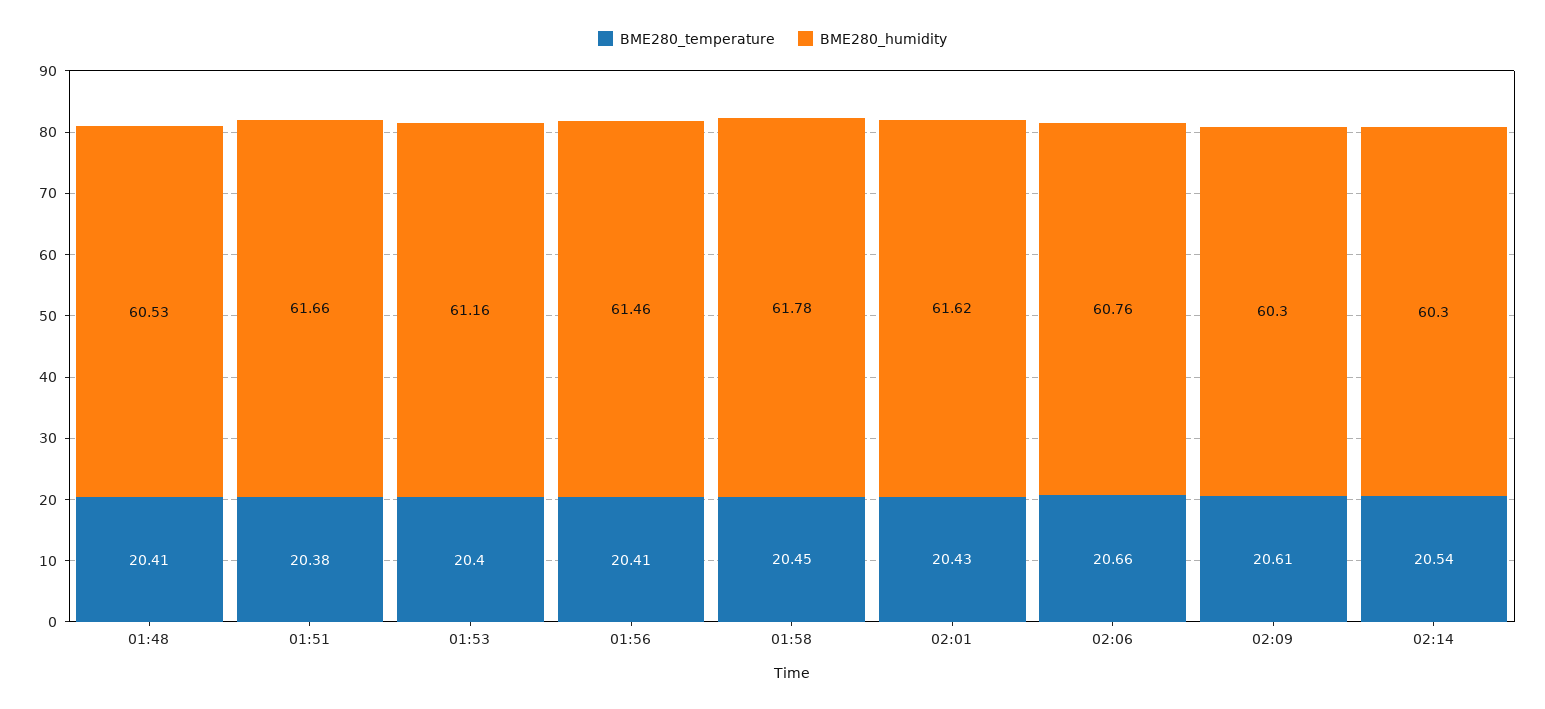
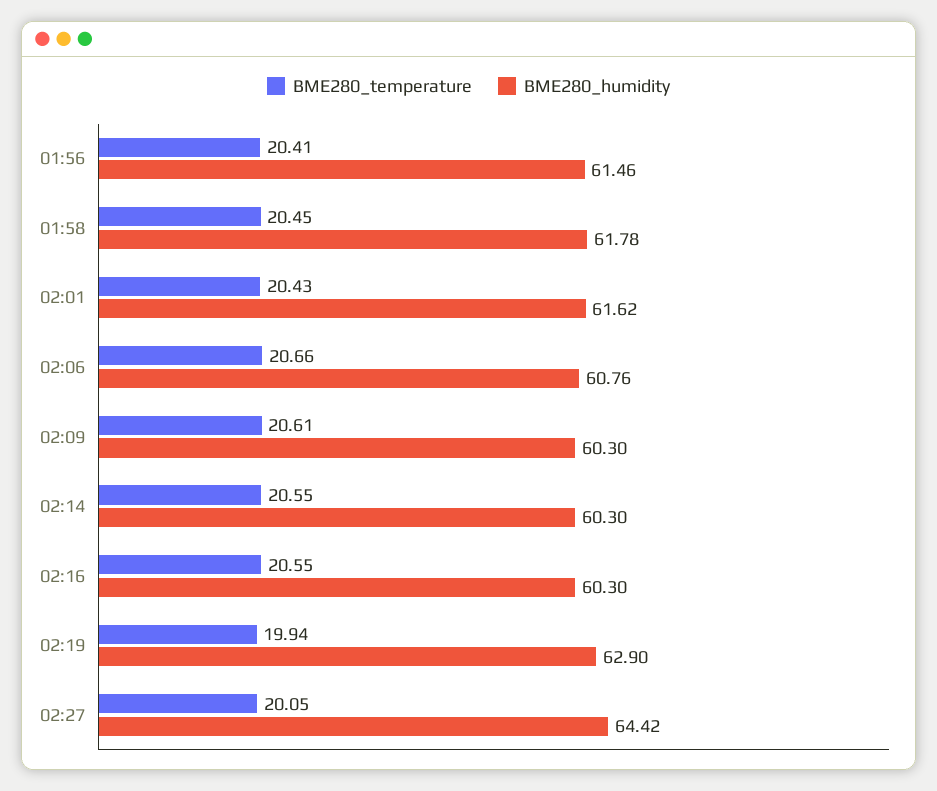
BME280_temperature, 01:48: 20.41 -> none
BME280_humidity, 01:48: 60.53 -> none
BME280_temperature, 01:51: 20.38 -> none
BME280_humidity, 01:51: 61.66 -> none
BME280_temperature, 01:53: 20.4 -> none
BME280_humidity, 01:53: 61.16 -> none
BME280_temperature, 02:14: 20.54 -> 20.55
BME280_temperature, 02:16: none -> 20.55
BME280_humidity, 02:16: none -> 60.3
BME280_temperature, 02:19: none -> 19.94
BME280_humidity, 02:19: none -> 62.9
BME280_temperature, 02:27: none -> 20.05
BME280_humidity, 02:27: none -> 64.42

